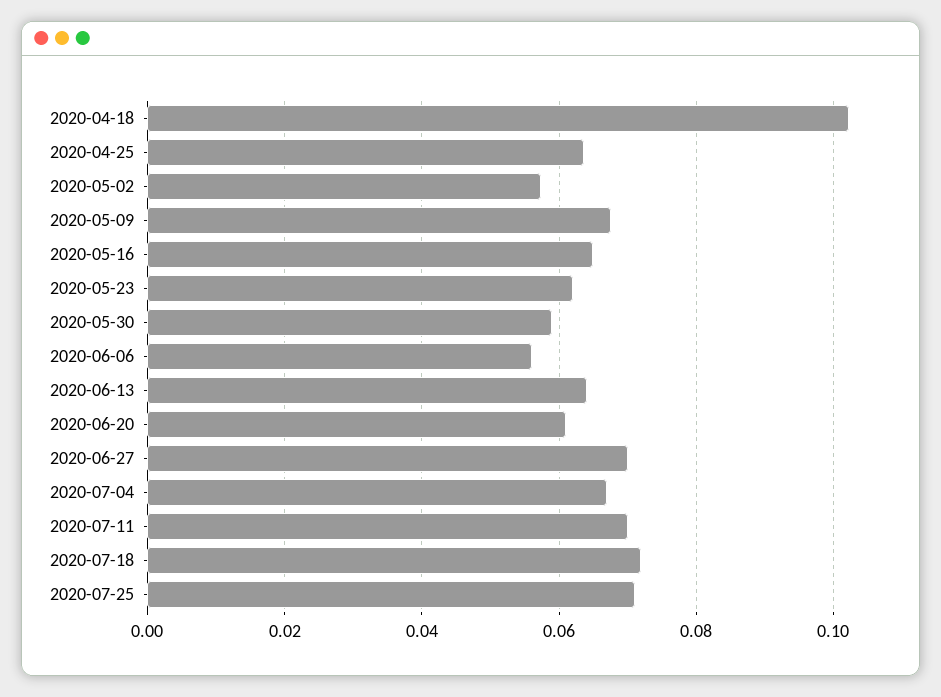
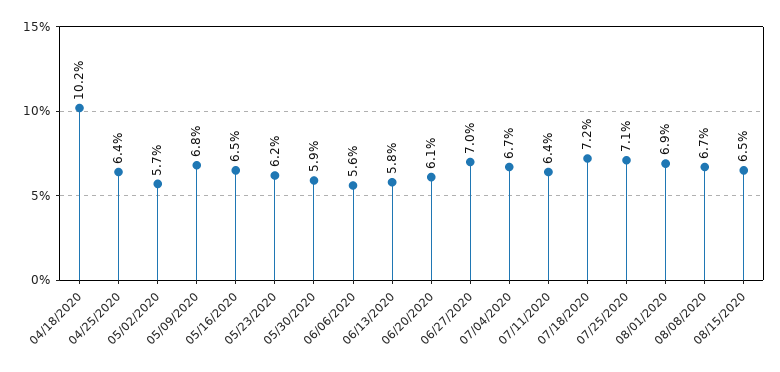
2020-06-13: 0.064 -> 0.058
2020-07-11: 0.07 -> 0.064
08/01/2020: none -> 0.069
08/08/2020: none -> 0.067
08/15/2020: none -> 0.065

